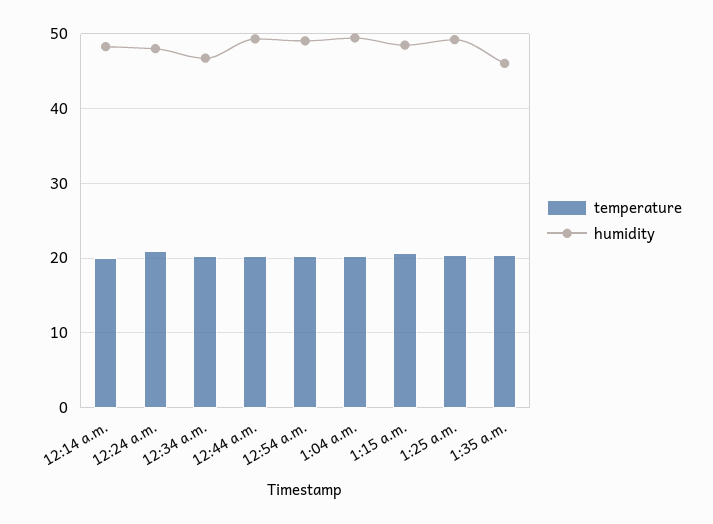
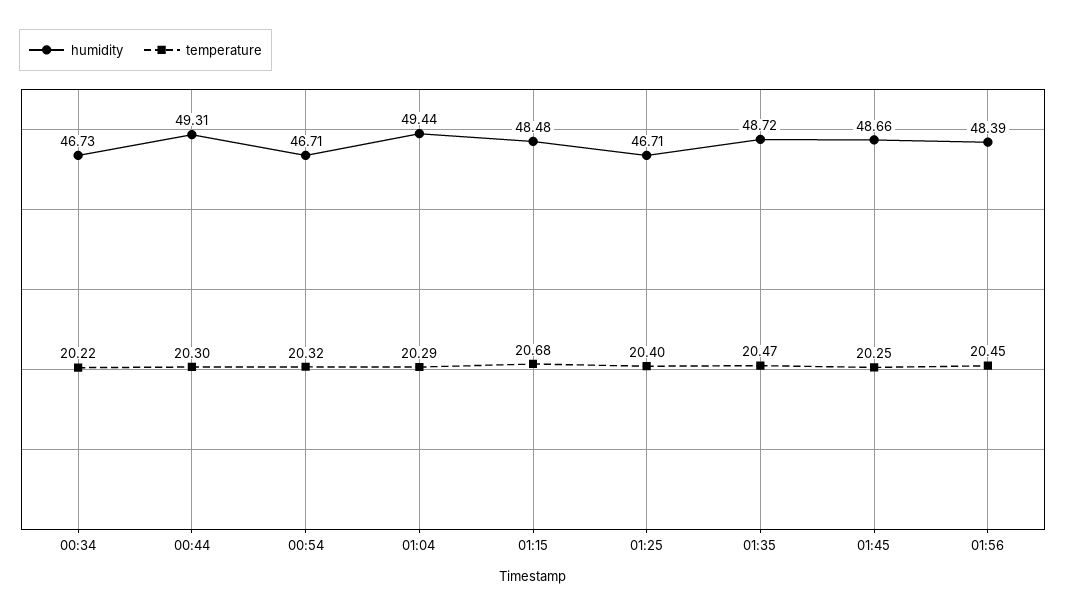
temperature, 12:14 a.m.: 20 -> none
humidity, 12:14 a.m.: 48 -> none
temperature, 12:24 a.m.: 21 -> none
humidity, 12:24 a.m.: 48 -> none
humidity, 12:54 a.m.: 49 -> 46.71
humidity, 1:25 a.m.: 49 -> 46.71
humidity, 1:35 a.m.: 46 -> 48.72
humidity, 01:45: none -> 48.66
temperature, 01:45: none -> 20.25
humidity, 01:56: none -> 48.39
temperature, 01:56: none -> 20.45

